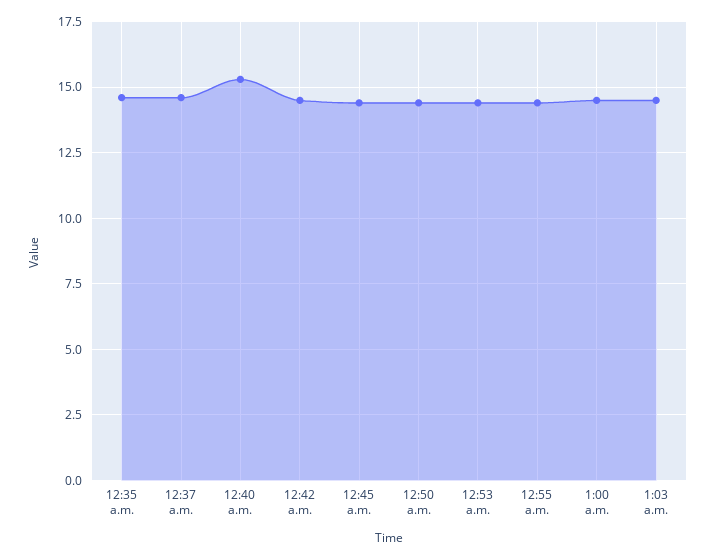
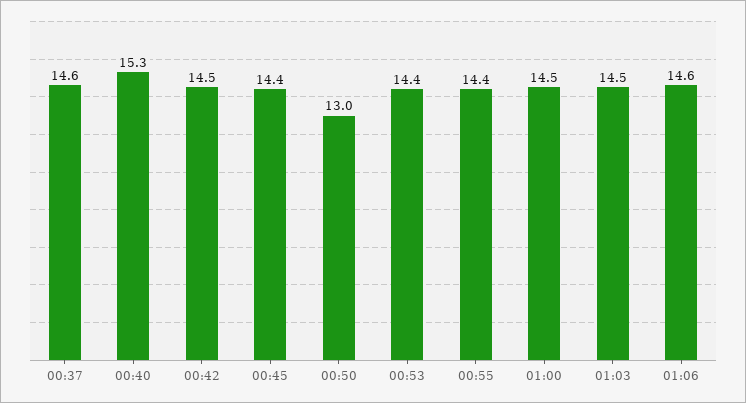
12:35 a.m.: 14.5 -> none
12:50 a.m.: 14.5 -> 13
01:06: none -> 14.6

